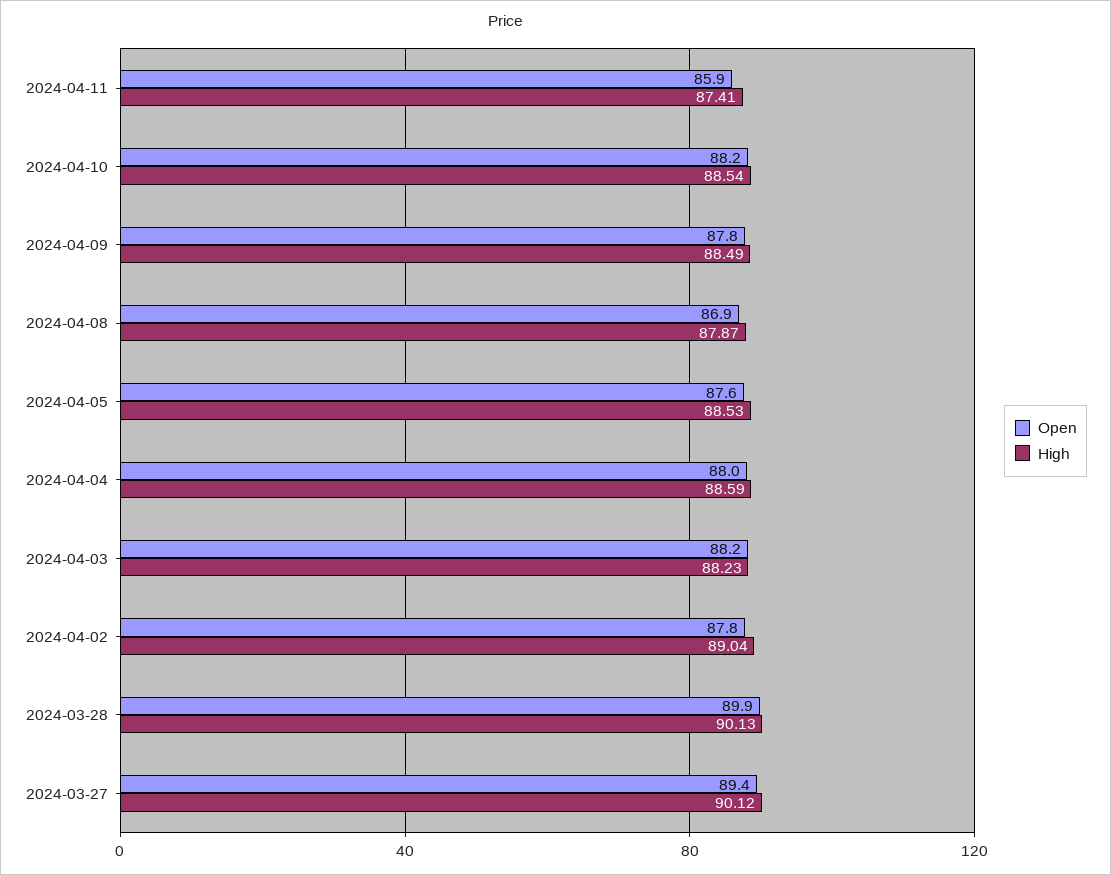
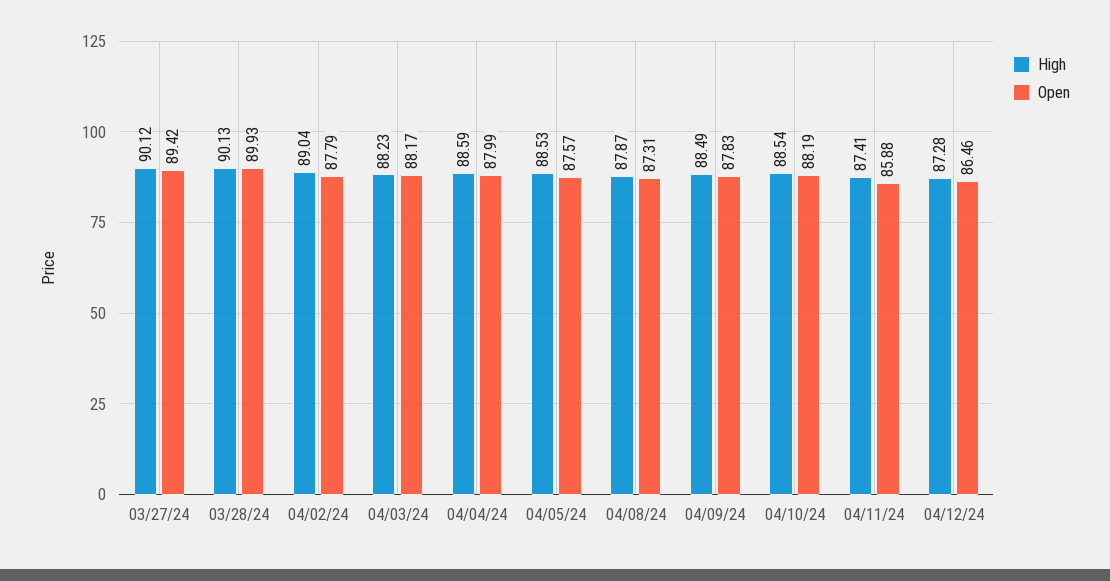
Open, 2024-04-08: 86.9 -> 87.31
High, 04/12/24: none -> 87.28
Open, 04/12/24: none -> 86.46

